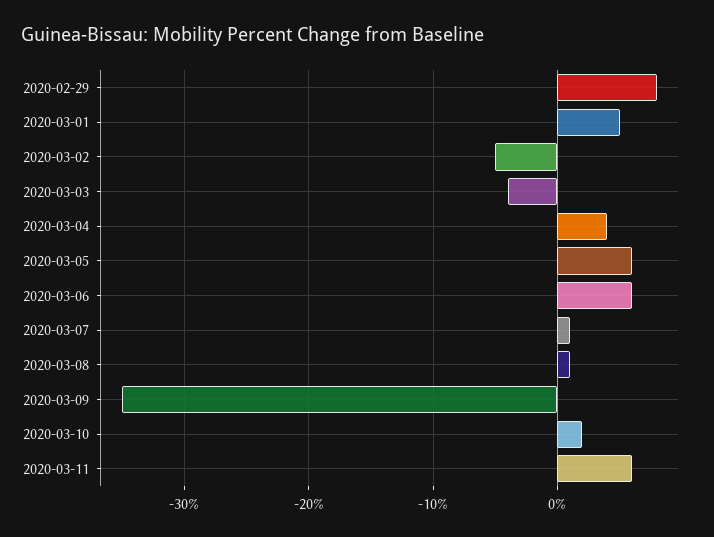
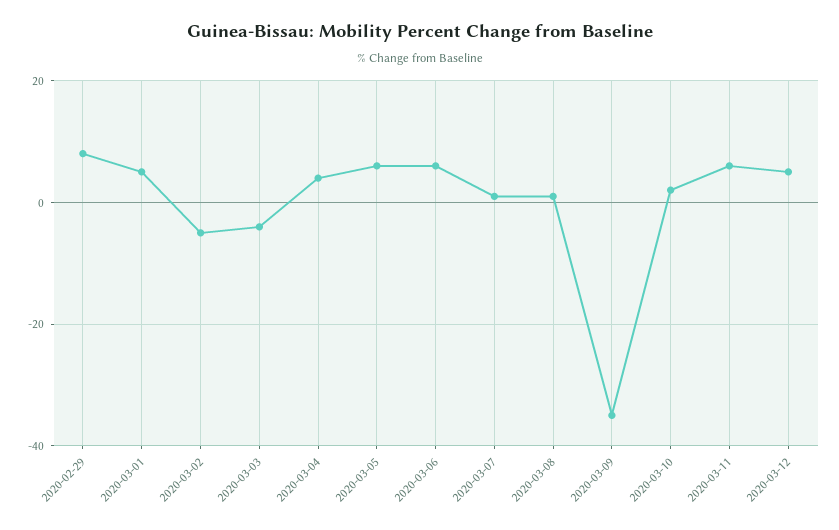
2020-03-12: none -> 5

